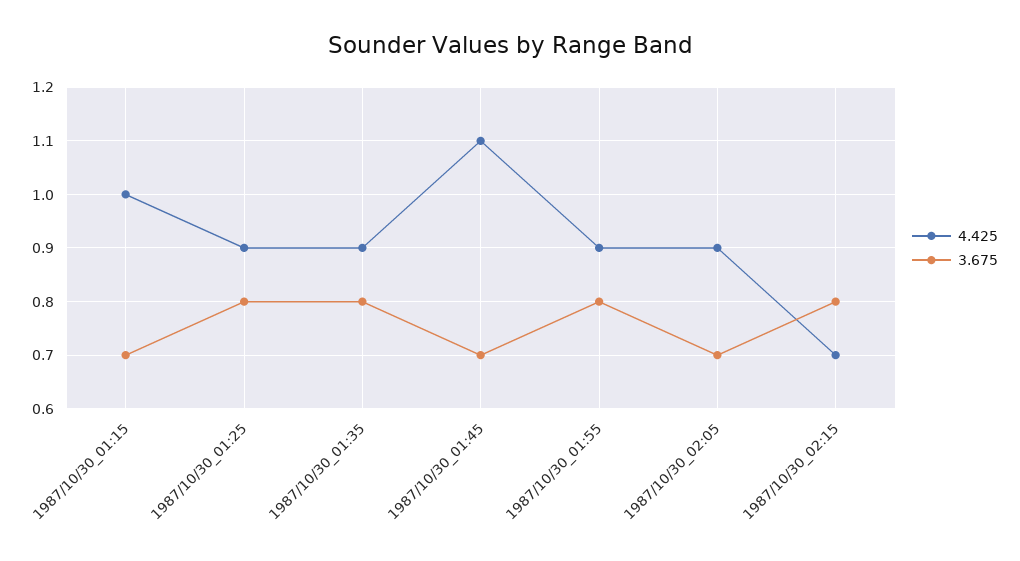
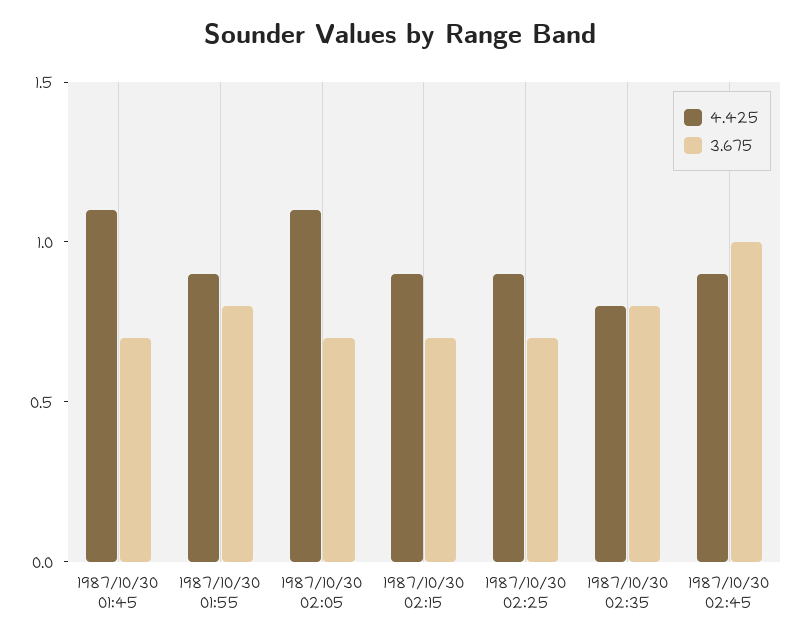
4.425, 1987/10/30_01:15: 1 -> none
3.675, 1987/10/30_01:15: 0.7 -> none
4.425, 1987/10/30_01:25: 0.9 -> none
3.675, 1987/10/30_01:25: 0.8 -> none
4.425, 1987/10/30_01:35: 0.9 -> none
3.675, 1987/10/30_01:35: 0.8 -> none
4.425, 1987/10/30_02:05: 0.9 -> 1.1
4.425, 1987/10/30_02:15: 0.7 -> 0.9
3.675, 1987/10/30_02:15: 0.8 -> 0.7
4.425, 1987/10/30 02:25: none -> 0.9
3.675, 1987/10/30 02:25: none -> 0.7
4.425, 1987/10/30 02:35: none -> 0.8
3.675, 1987/10/30 02:35: none -> 0.8
4.425, 1987/10/30 02:45: none -> 0.9
3.675, 1987/10/30 02:45: none -> 1

